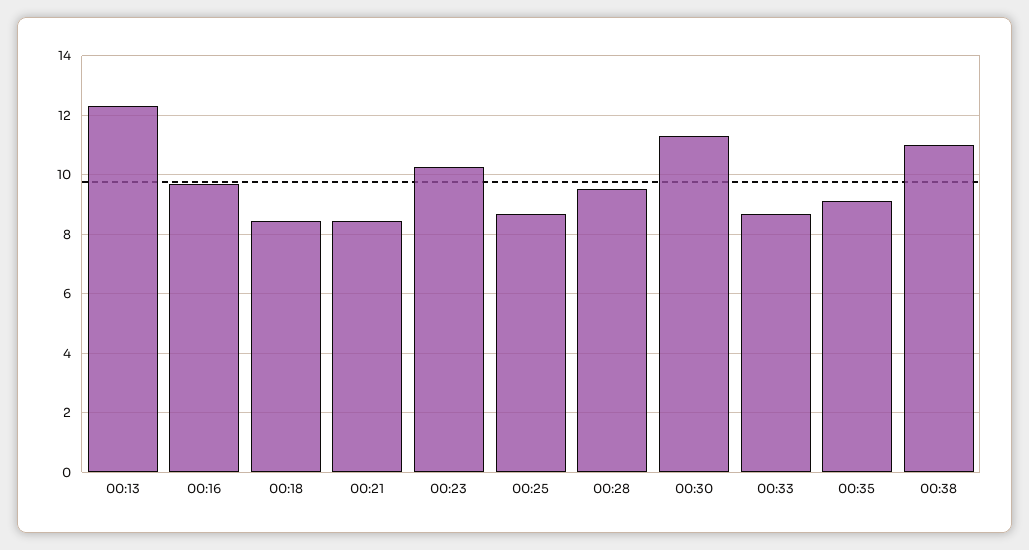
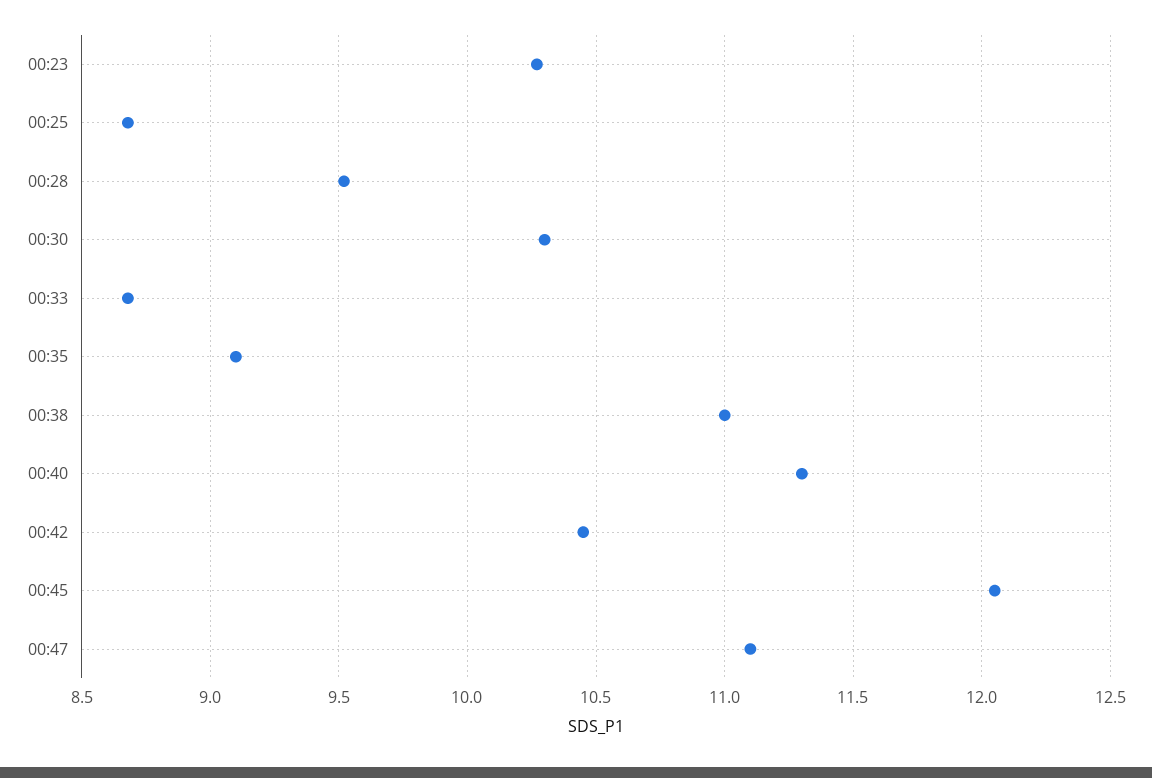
00:13: 12.25 -> none
00:16: 9.75 -> none
00:18: 8.5 -> none
00:21: 8.5 -> none
00:30: 11.25 -> 10.3
00:40: none -> 11.3
00:42: none -> 10.45
00:45: none -> 12.05
00:47: none -> 11.1

